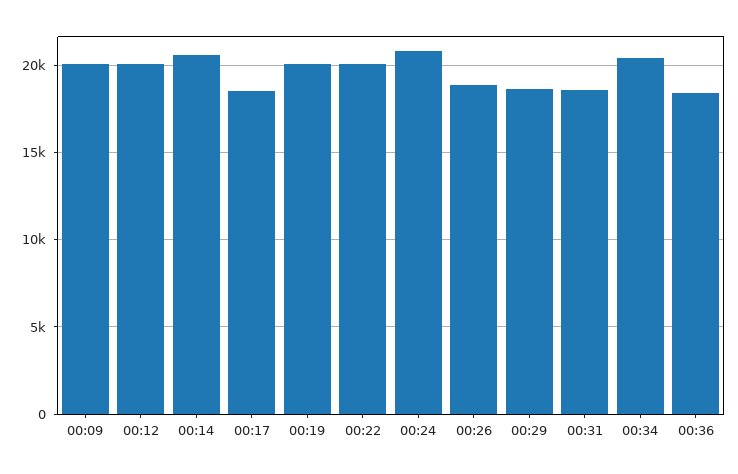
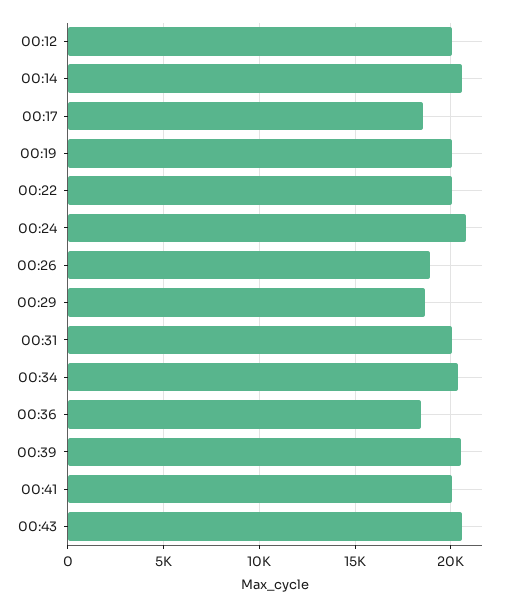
00:09: 20000 -> none
00:31: 18500 -> 20000
00:39: none -> 20500
00:41: none -> 20000
00:43: none -> 20500

